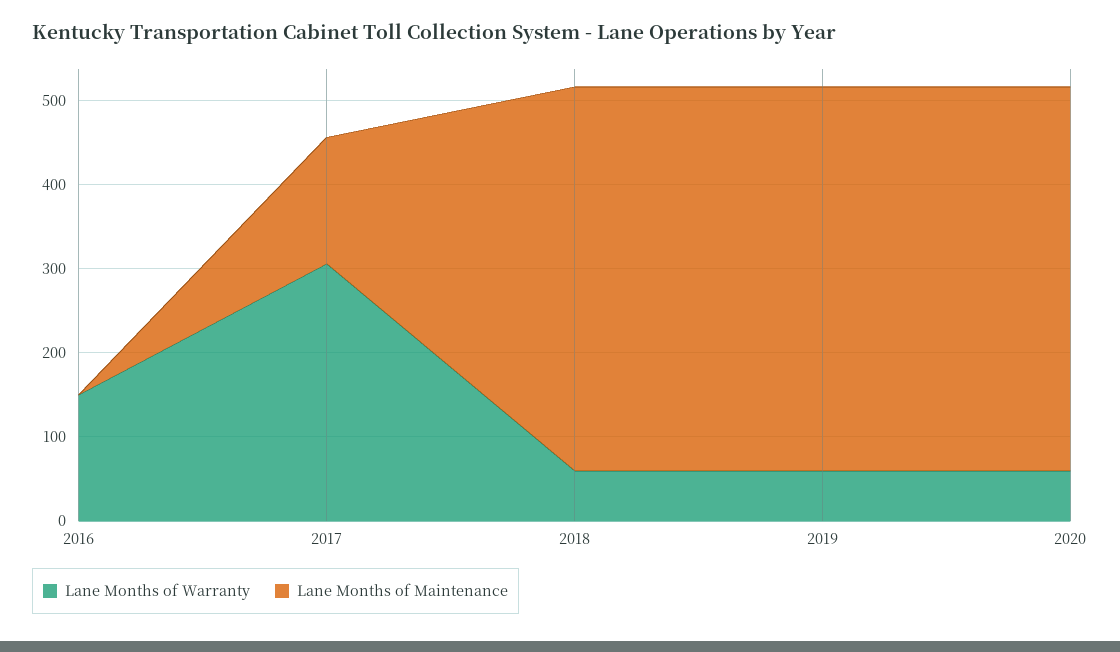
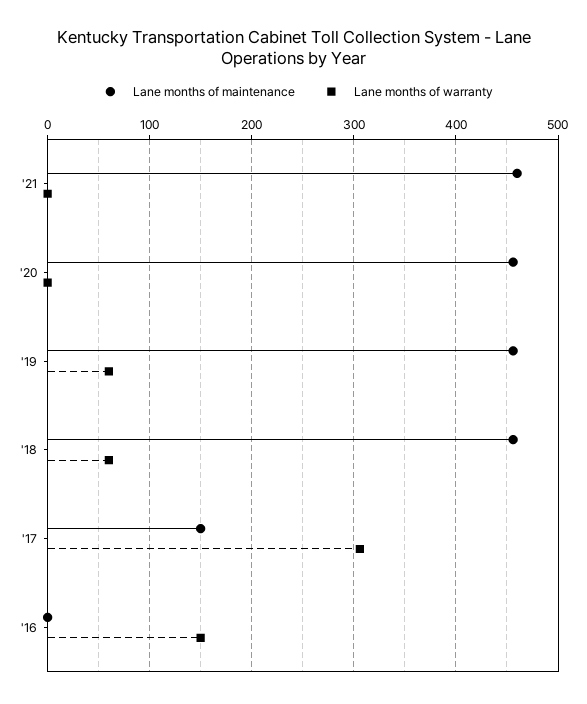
Lane Months of Warranty, 2020: 60 -> 0
Lane Months of Maintenance, '21: none -> 460
Lane Months of Warranty, '21: none -> 0

